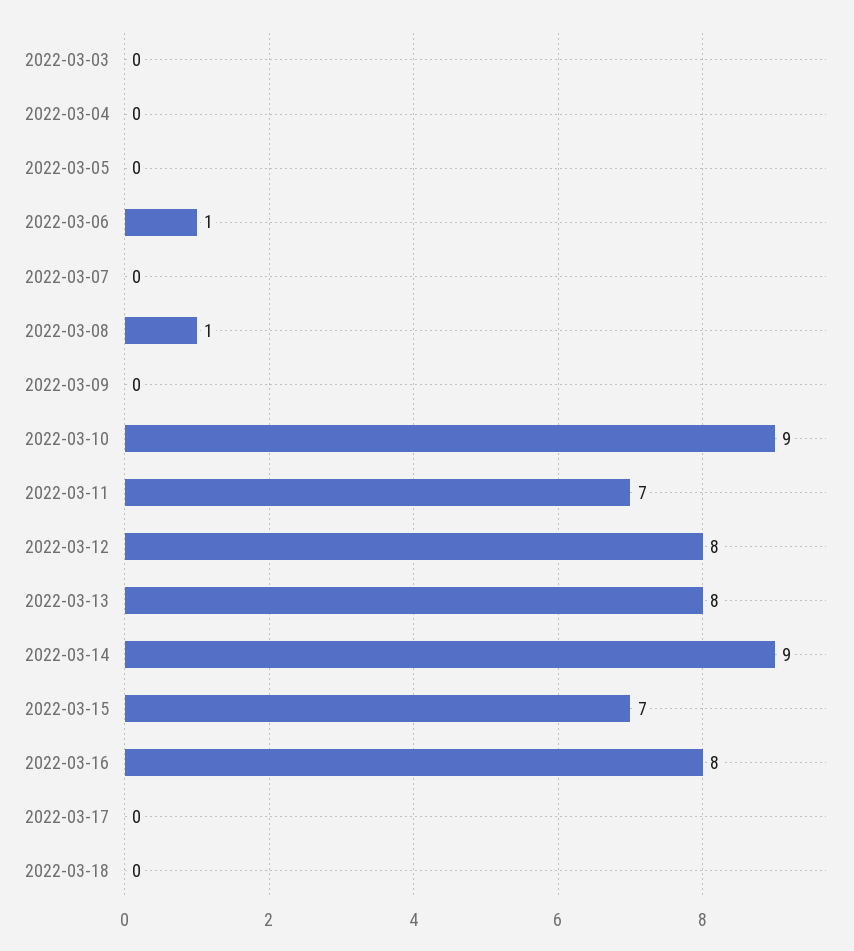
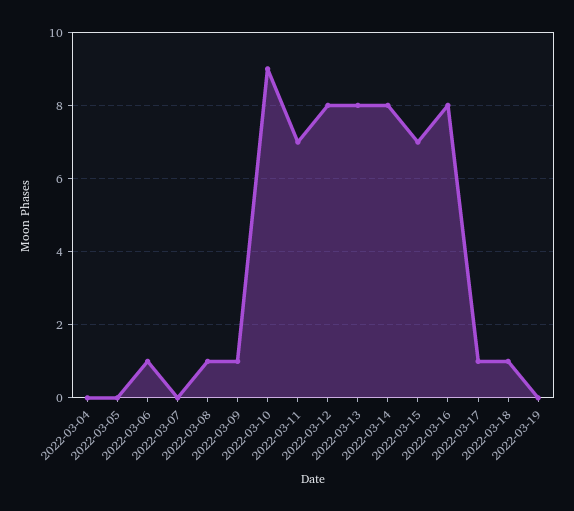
2022-03-03: 0 -> none
2022-03-09: 0 -> 1
2022-03-14: 9 -> 8
2022-03-17: 0 -> 1
2022-03-18: 0 -> 1
2022-03-19: none -> 0

